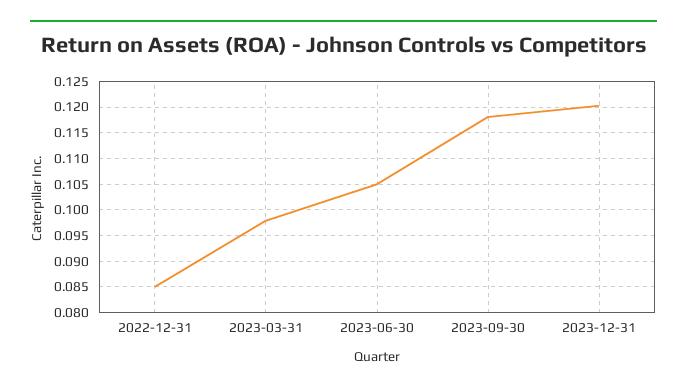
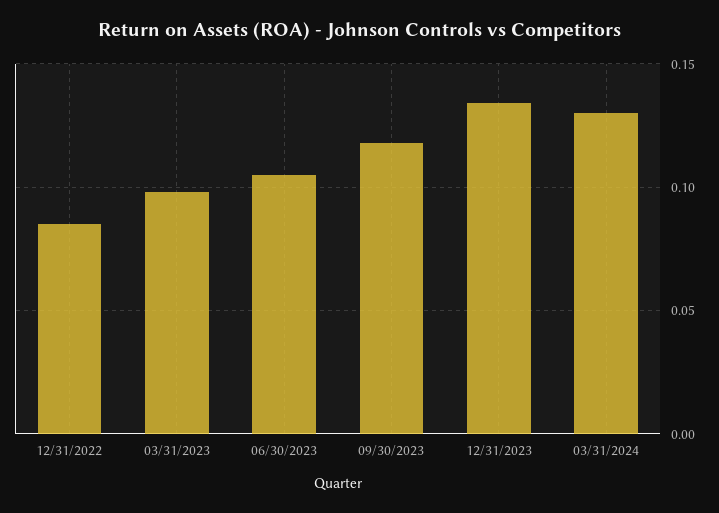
2023-12-31: 0.12 -> 0.135
03/31/2024: none -> 0.13

